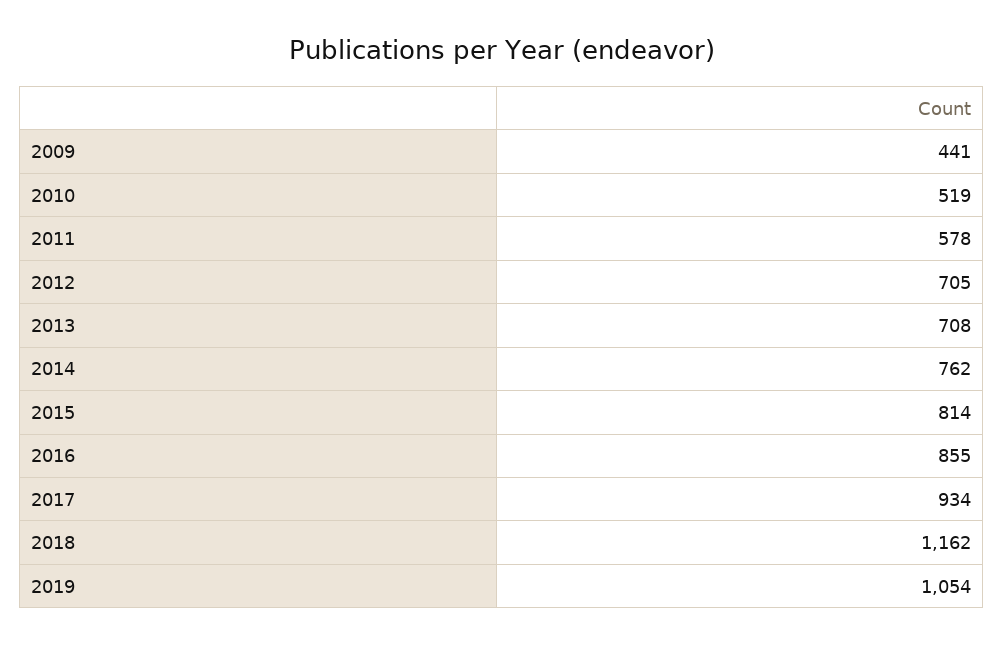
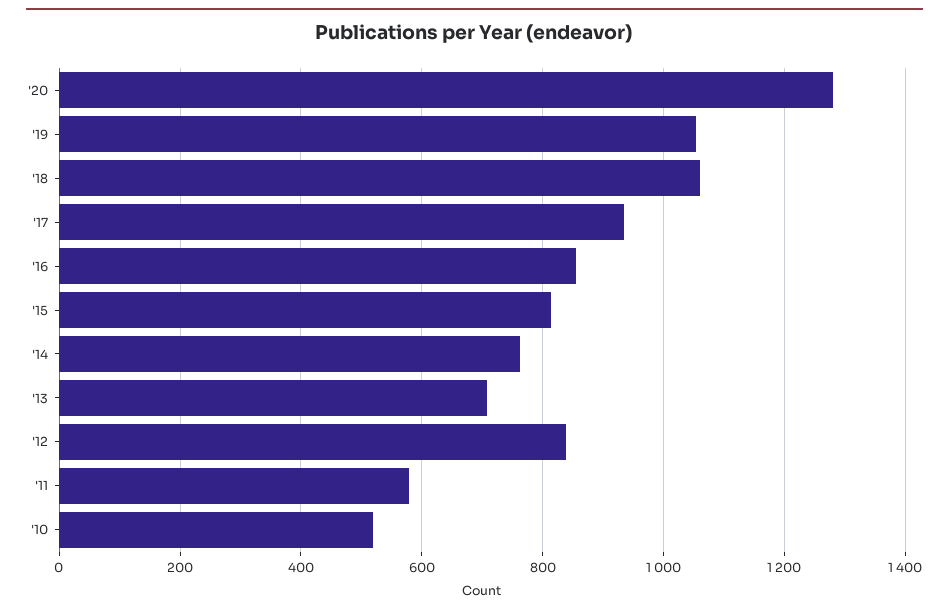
2009: 441 -> none
2012: 705 -> 840
2018: 1162 -> 1060
'20: none -> 1280

